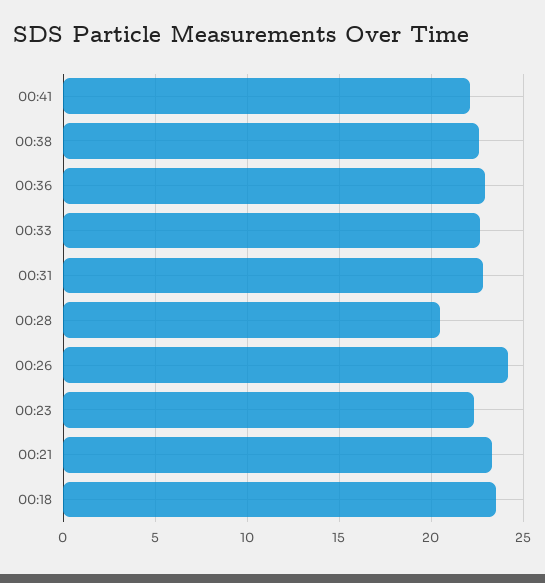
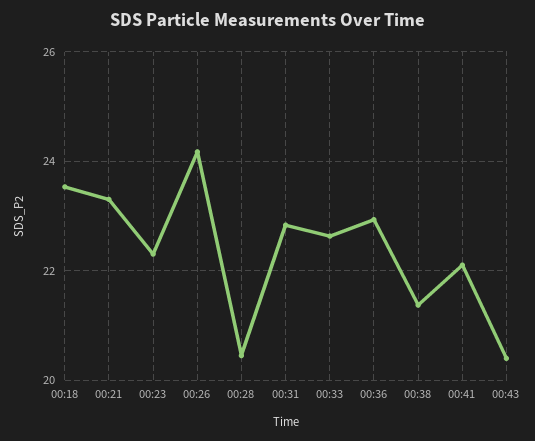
00:38: 22.5 -> 21.4
00:43: none -> 20.4

